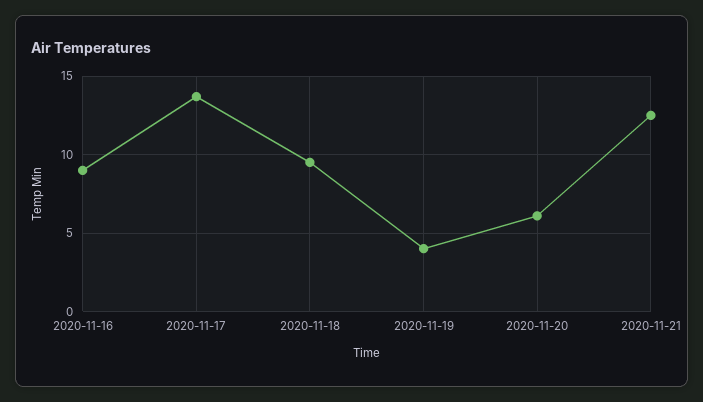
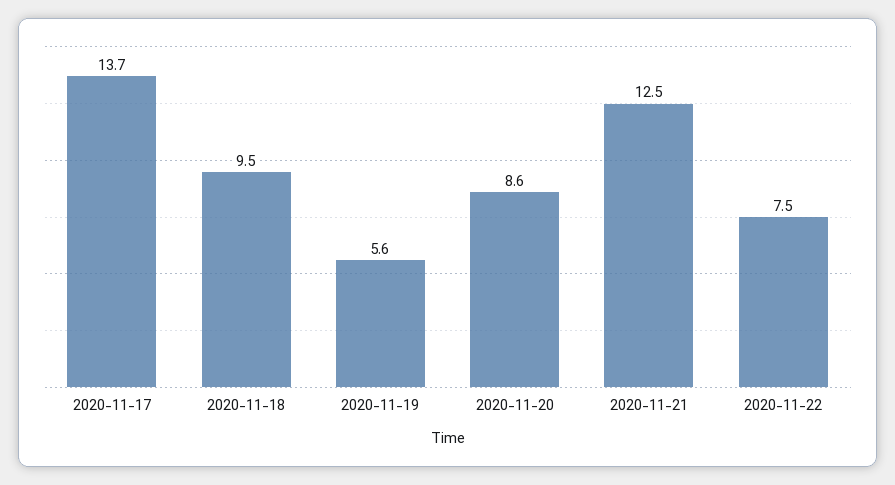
2020-11-16: 9 -> none
2020-11-19: 4 -> 5.6
2020-11-20: 6 -> 8.6
2020-11-22: none -> 7.5

